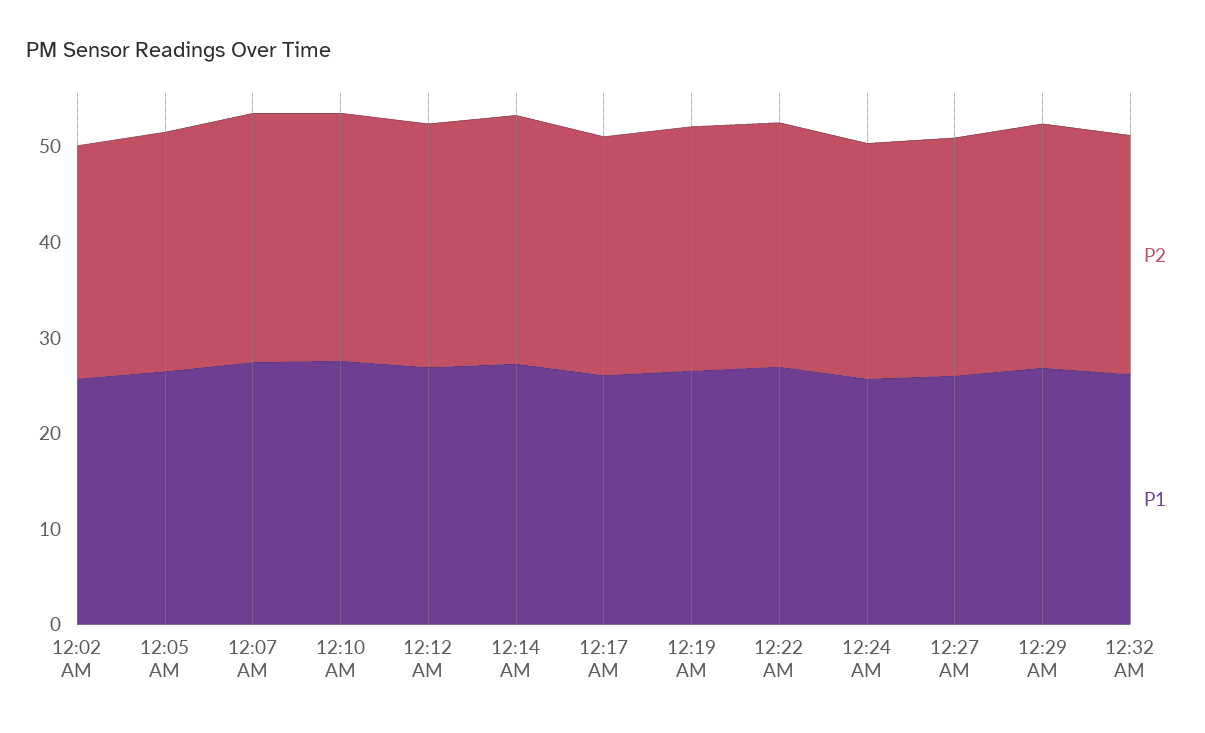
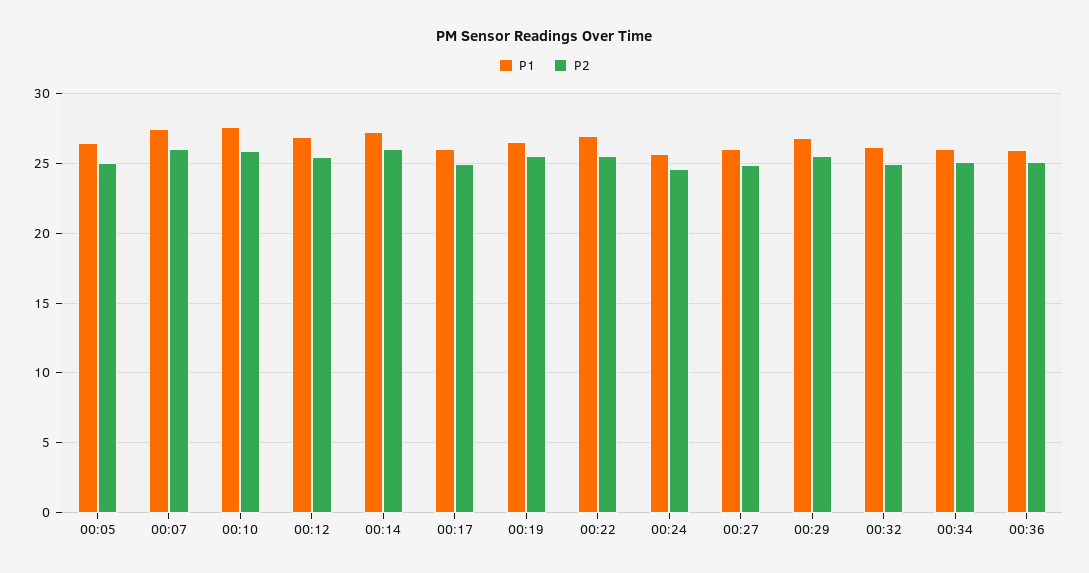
P2, 12:02 AM: 24 -> none
P1, 12:02 AM: 26 -> none
P1, 00:34: none -> 26
P2, 00:34: none -> 25
P1, 00:36: none -> 26
P2, 00:36: none -> 25

